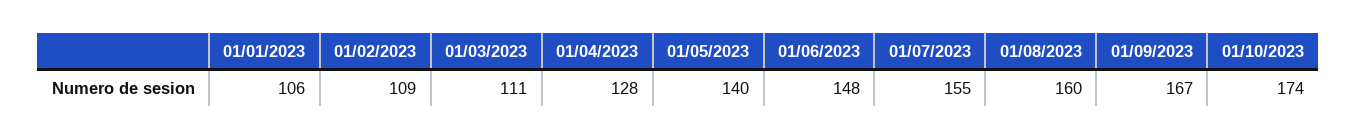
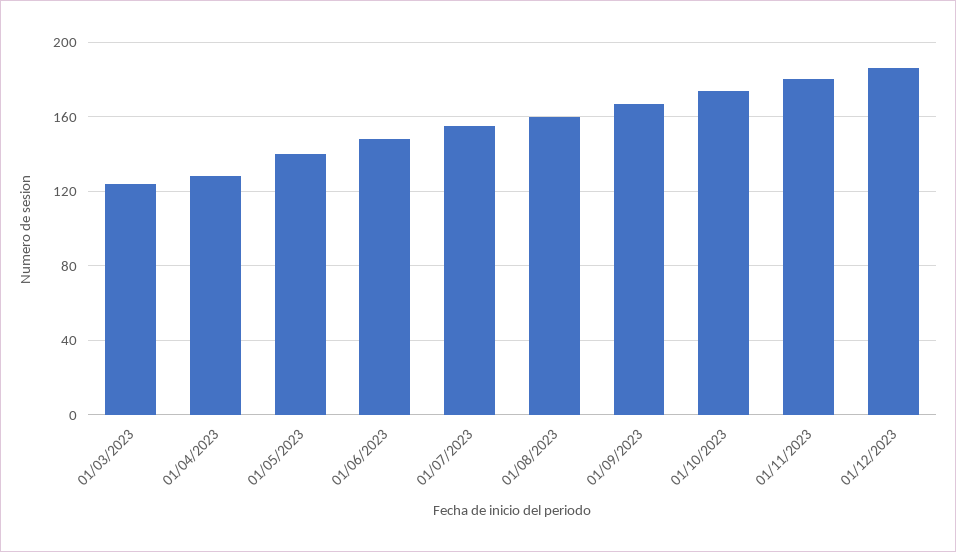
01/01/2023: 106 -> none
01/02/2023: 109 -> none
01/03/2023: 111 -> 125
01/11/2023: none -> 180
01/12/2023: none -> 185

